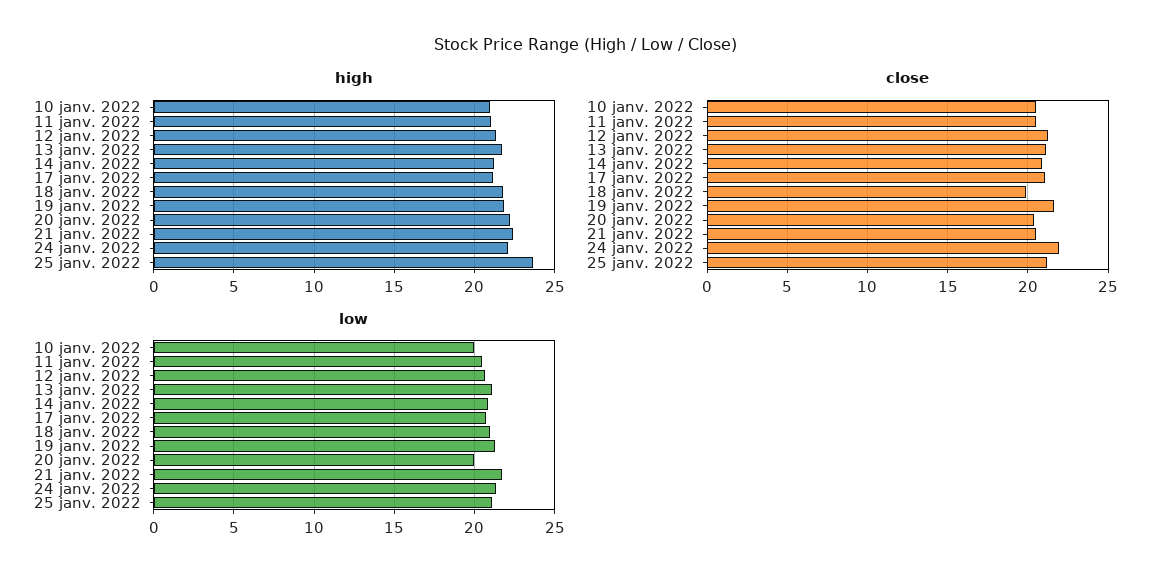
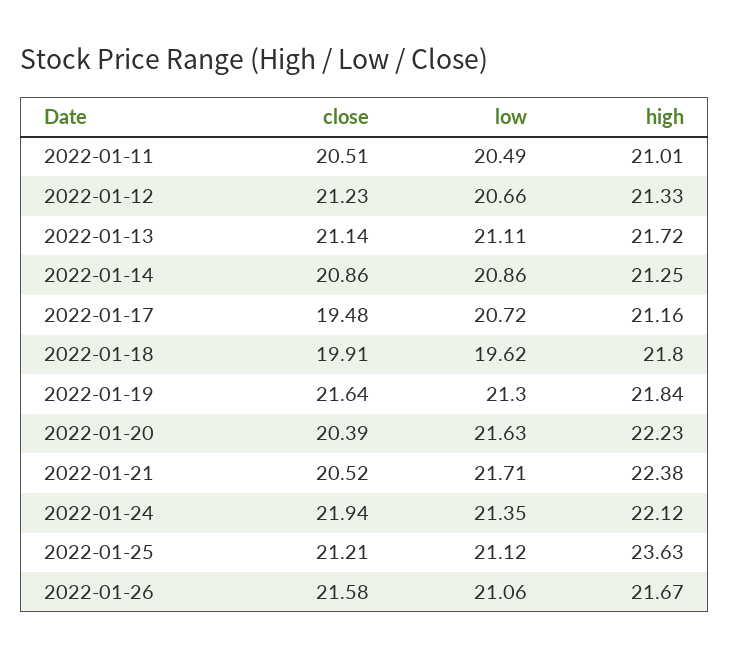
high, 10 janv. 2022: 21 -> none
close, 10 janv. 2022: 20.5 -> none
close, 17 janv. 2022: 21 -> 19.48
low, 10 janv. 2022: 20 -> none
low, 18 janv. 2022: 21 -> 19.62
low, 20 janv. 2022: 20 -> 21.63
close, 2022-01-26: none -> 21.58
low, 2022-01-26: none -> 21.06
high, 2022-01-26: none -> 21.67

